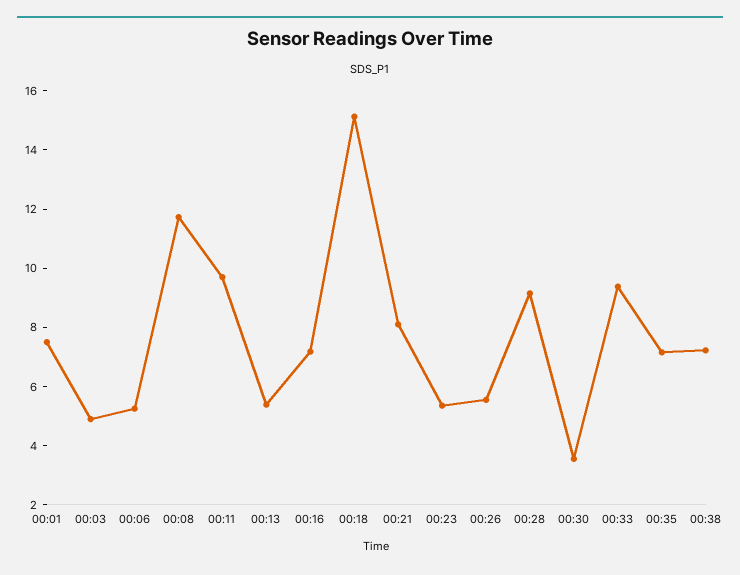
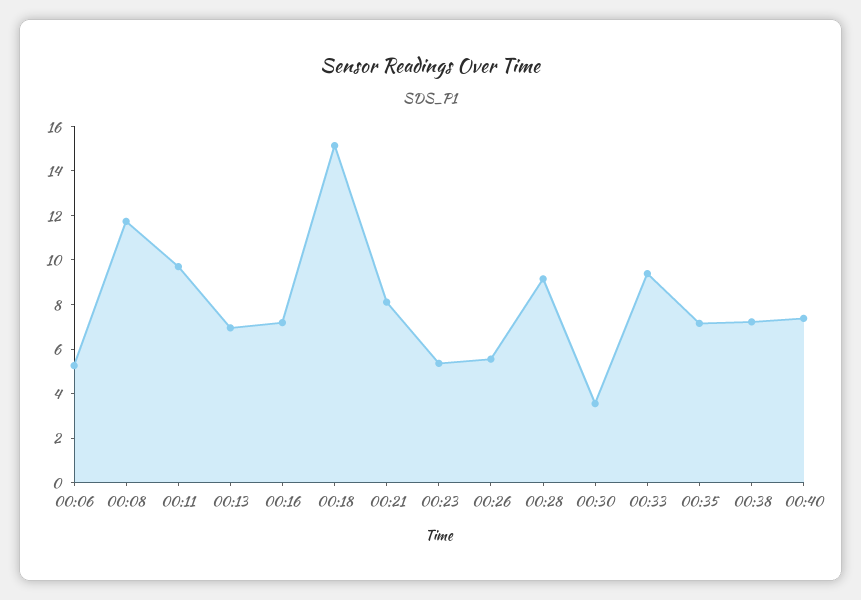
00:01: 7.5 -> none
00:03: 5 -> none
00:13: 5.5 -> 7
00:40: none -> 7.5

